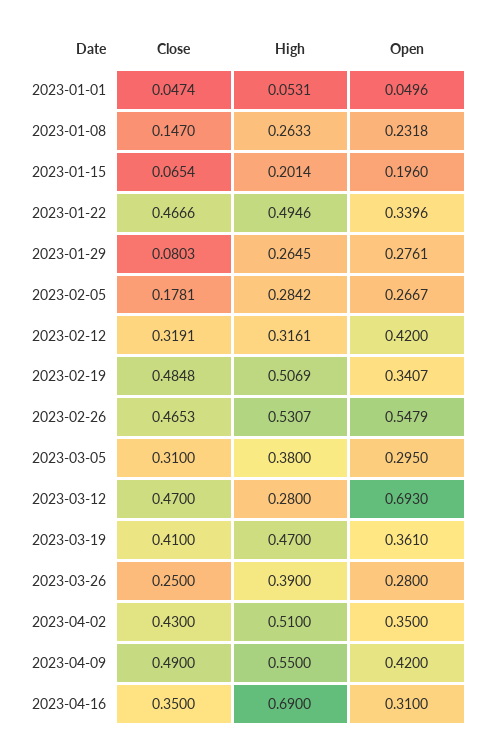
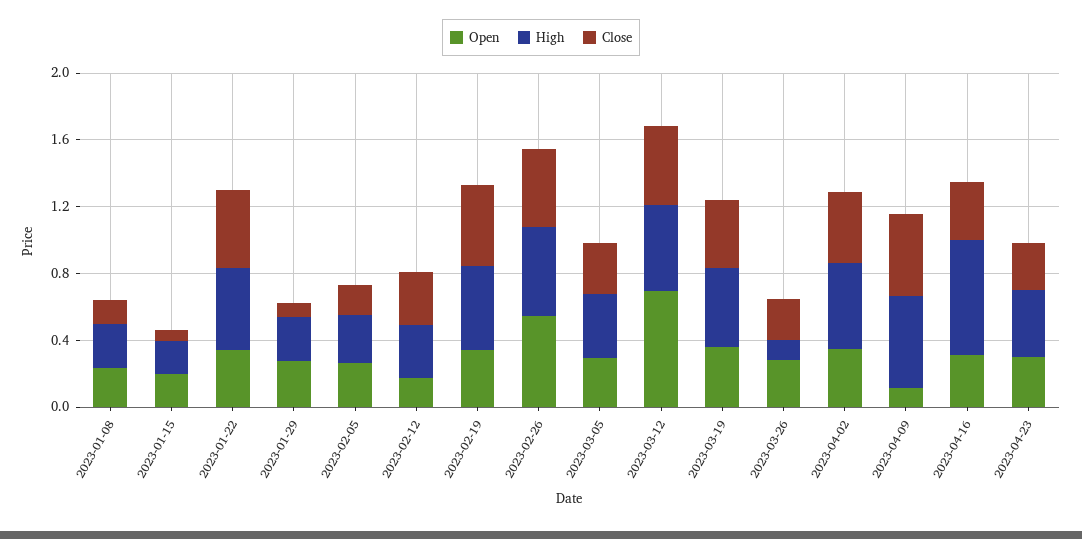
Close, 2023-01-01: 0.0474 -> none
High, 2023-01-01: 0.0531 -> none
Open, 2023-01-01: 0.0496 -> none
Open, 2023-02-12: 0.42 -> 0.2
High, 2023-03-12: 0.28 -> 0.5
High, 2023-03-26: 0.39 -> 0.1
Open, 2023-04-09: 0.42 -> 0.1
Open, 2023-04-23: none -> 0.3
High, 2023-04-23: none -> 0.4
Close, 2023-04-23: none -> 0.3

